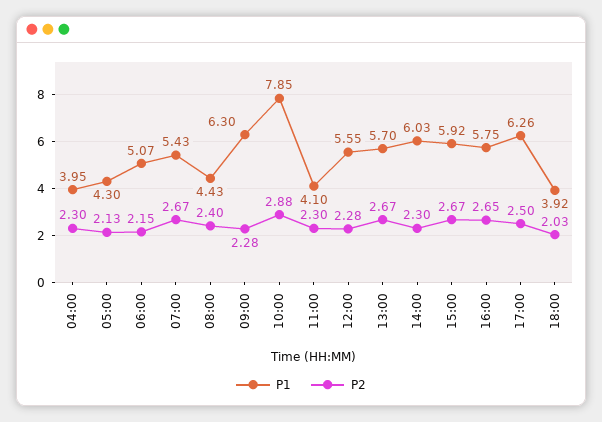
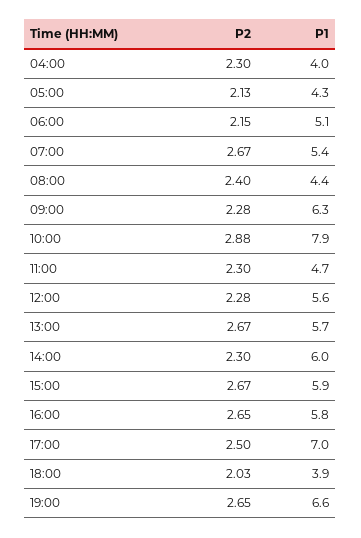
P1, 11:00: 4.1 -> 4.7
P1, 17:00: 6.26 -> 7
P2, 19:00: none -> 2.65
P1, 19:00: none -> 6.6

